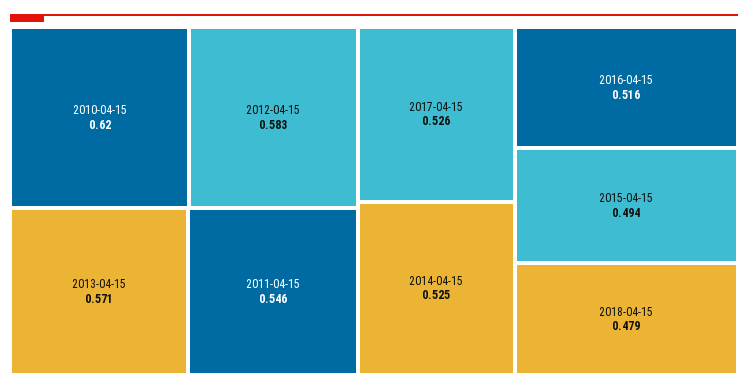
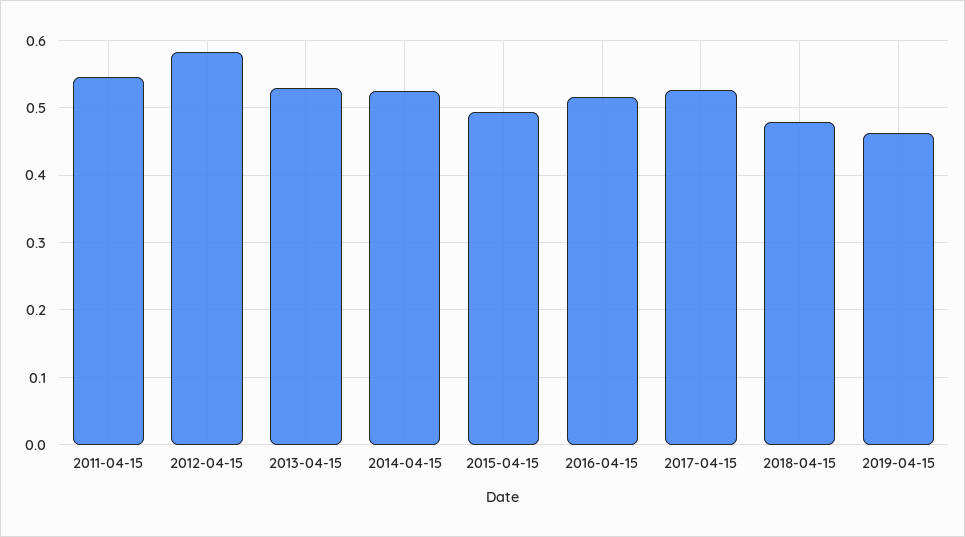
2010-04-15: 0.62 -> none
2013-04-15: 0.571 -> 0.53
2019-04-15: none -> 0.46

